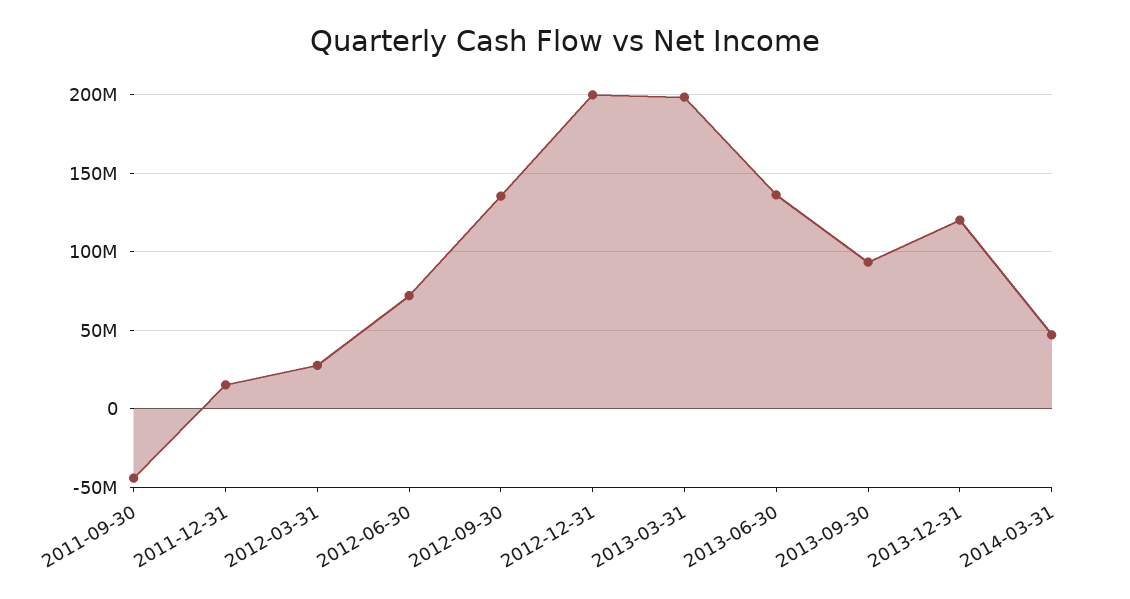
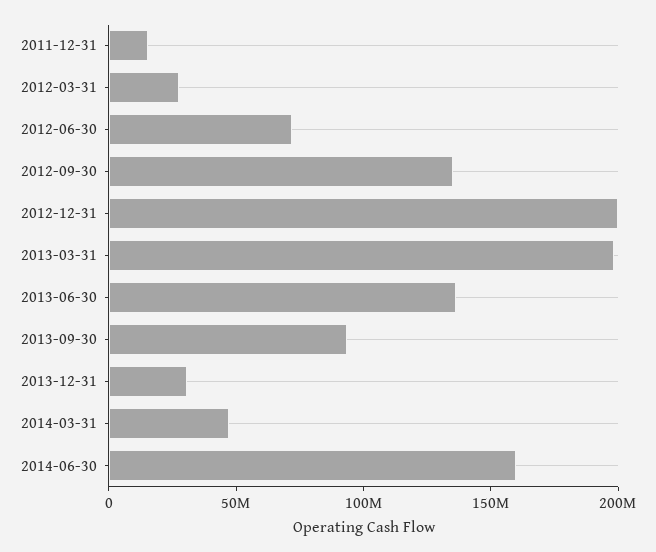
2011-09-30: -45000000 -> none
2013-12-31: 120000000 -> 30000000
2014-06-30: none -> 160000000

